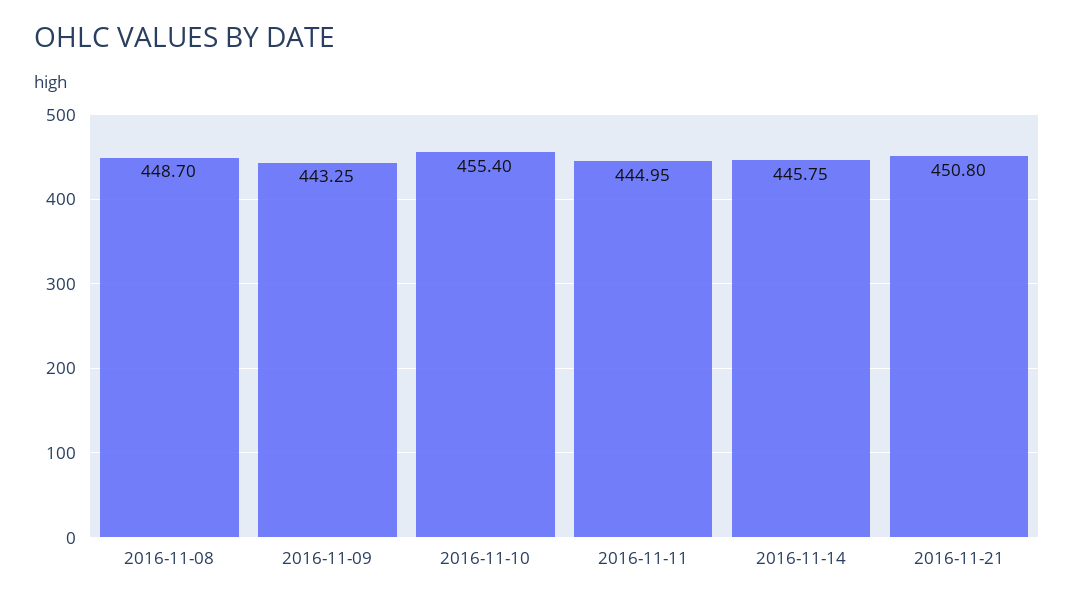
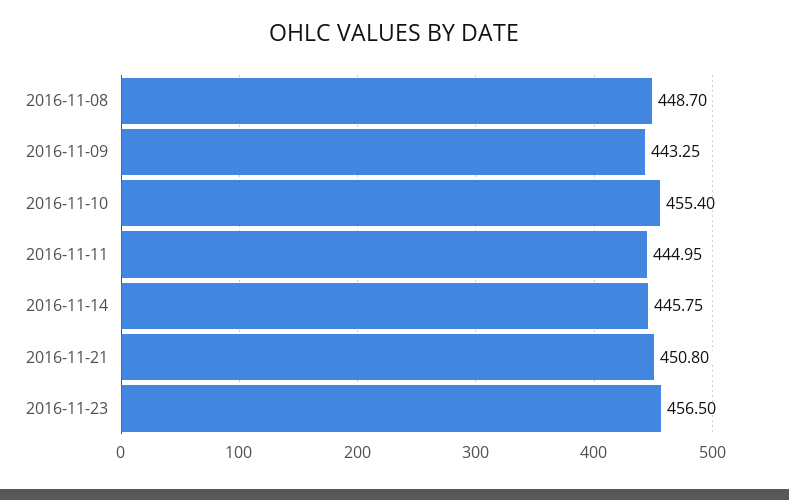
2016-11-23: none -> 456.5

